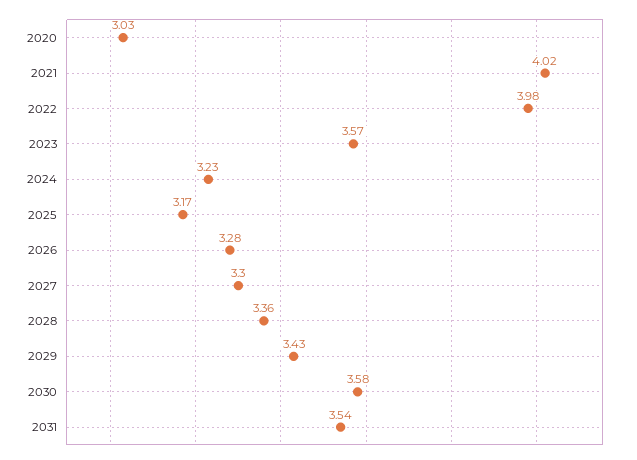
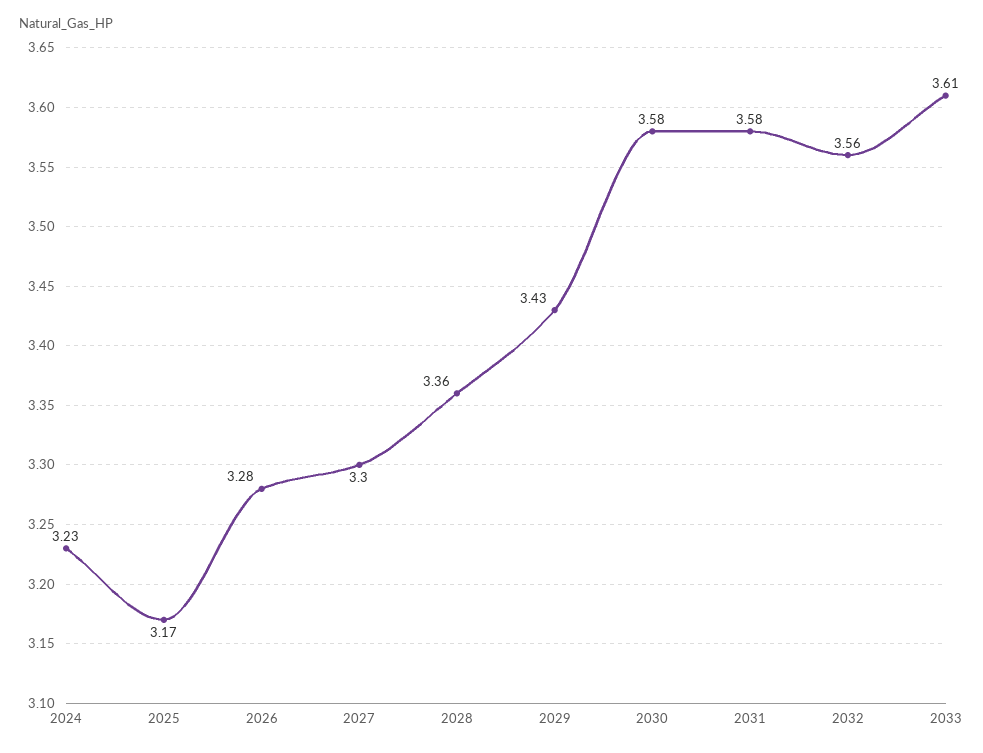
2020: 3.03 -> none
2021: 4.02 -> none
2022: 3.98 -> none
2023: 3.57 -> none
2031: 3.54 -> 3.58
2032: none -> 3.56
2033: none -> 3.61

